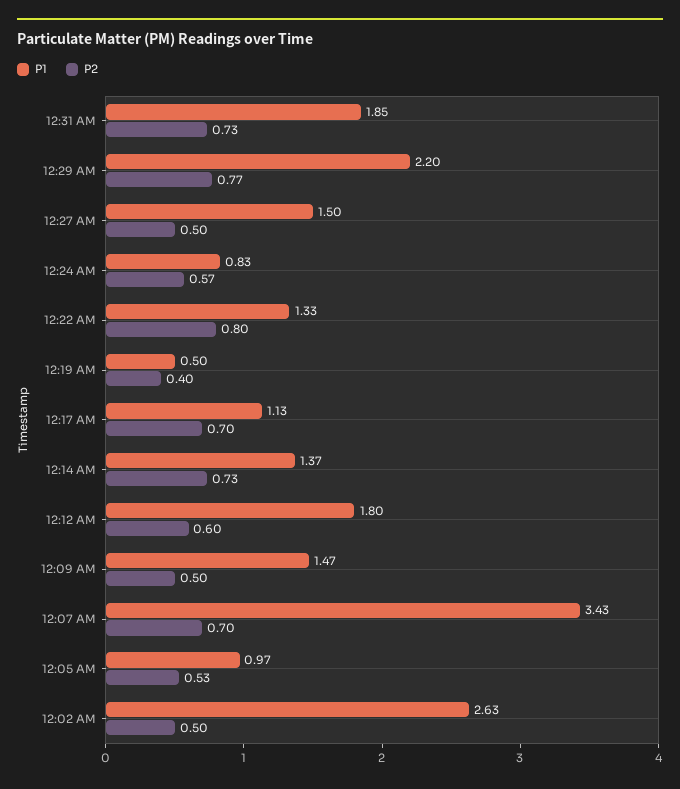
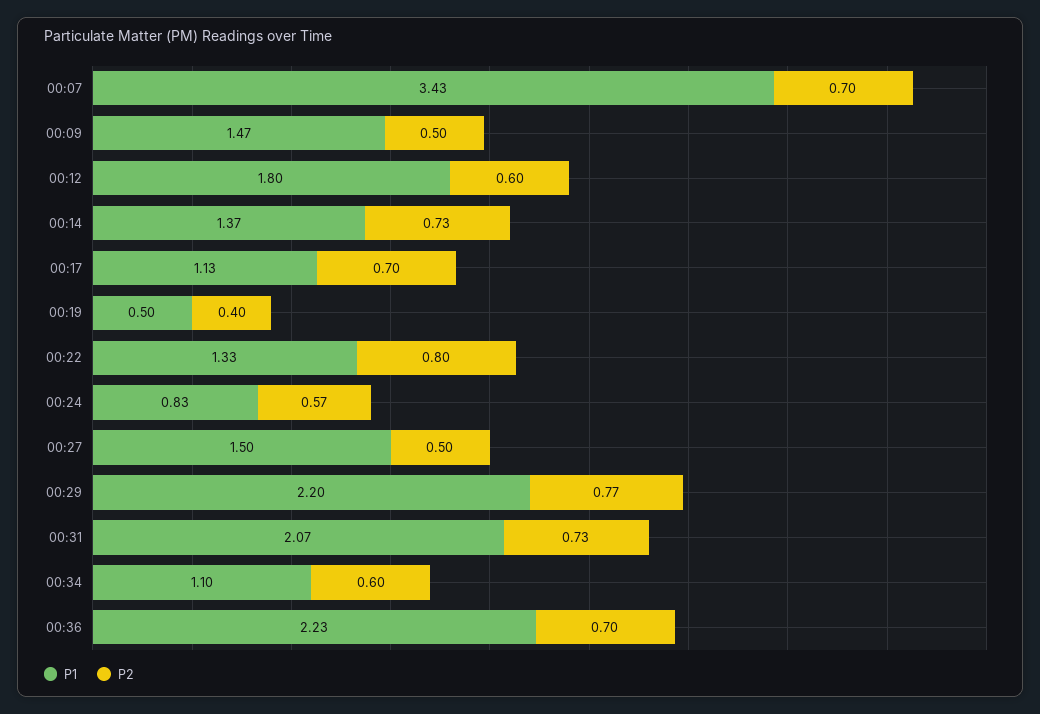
P1, 12:31 AM: 1.85 -> 2.07
P1, 12:05 AM: 0.97 -> none
P2, 12:05 AM: 0.53 -> none
P1, 12:02 AM: 2.63 -> none
P2, 12:02 AM: 0.5 -> none
P1, 00:34: none -> 1.1
P2, 00:34: none -> 0.6
P1, 00:36: none -> 2.23
P2, 00:36: none -> 0.7

